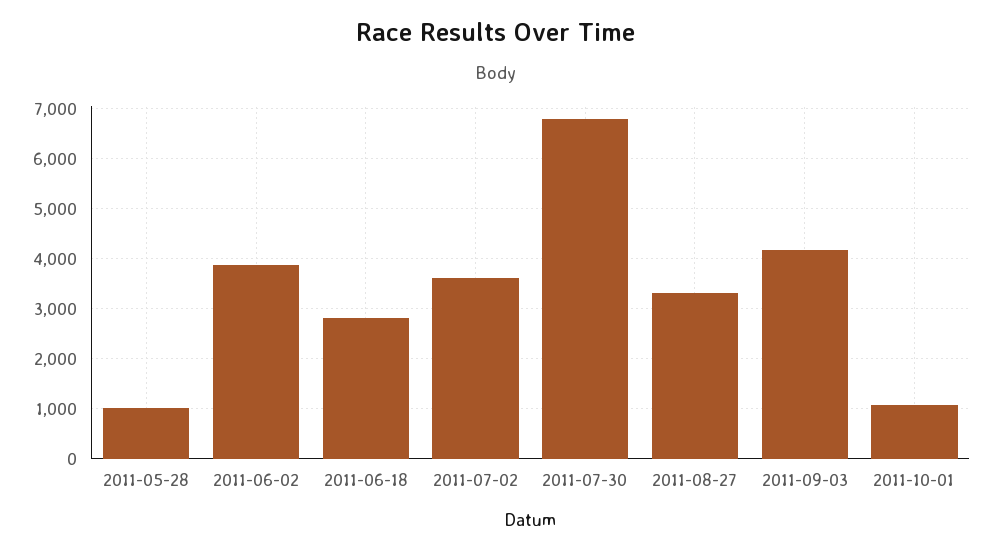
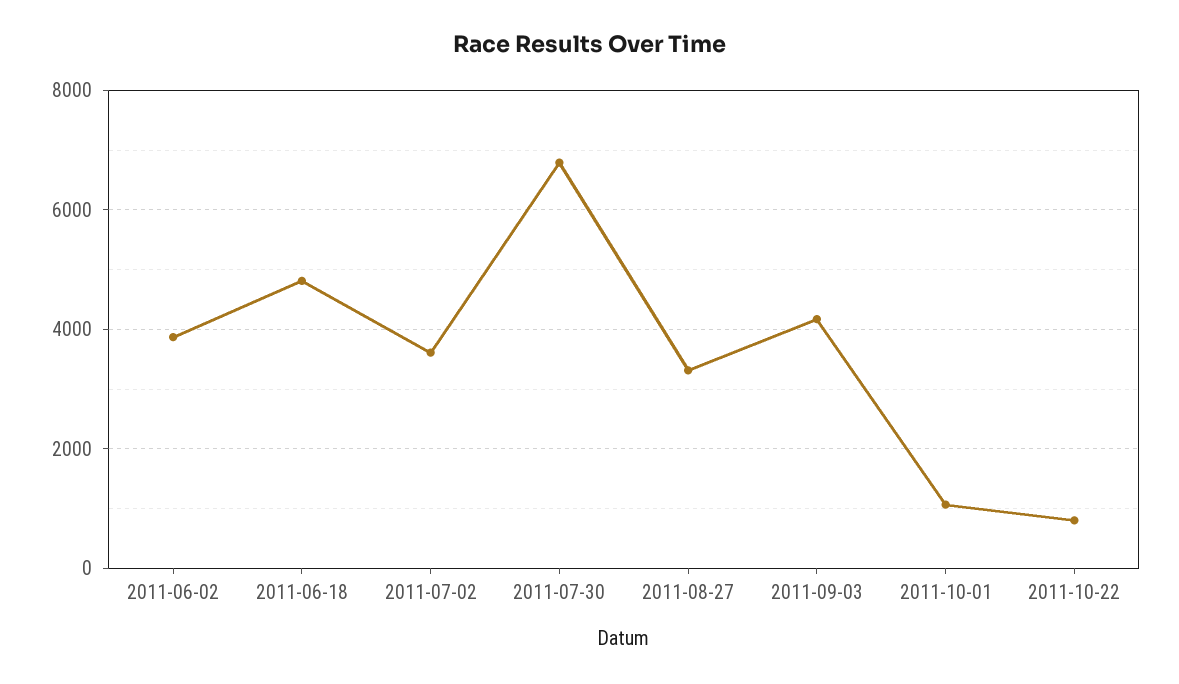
2011-05-28: 1000 -> none
2011-06-18: 2800 -> 4800
2011-10-22: none -> 800

